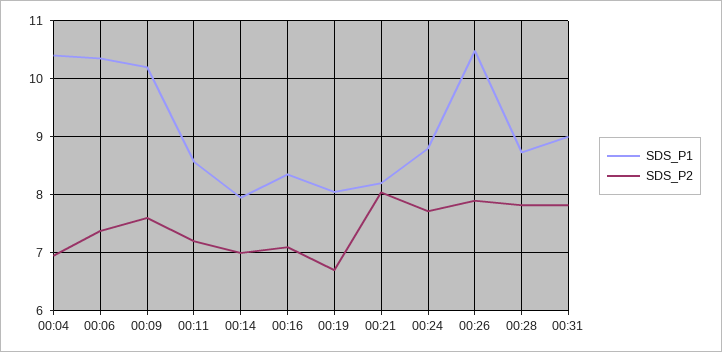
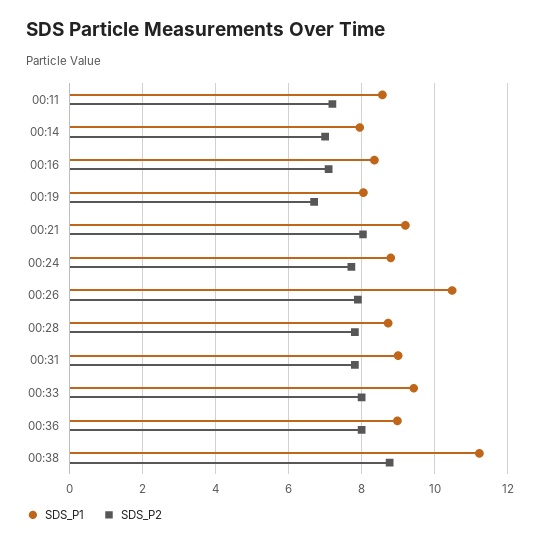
SDS_P1, 00:04: 10.4 -> none
SDS_P2, 00:04: 7 -> none
SDS_P1, 00:06: 10.4 -> none
SDS_P2, 00:06: 7.4 -> none
SDS_P1, 00:09: 10.2 -> none
SDS_P2, 00:09: 7.6 -> none
SDS_P1, 00:21: 8.2 -> 9.2
SDS_P1, 00:33: none -> 9.4
SDS_P2, 00:33: none -> 8
SDS_P1, 00:36: none -> 9
SDS_P2, 00:36: none -> 8
SDS_P1, 00:38: none -> 11.2
SDS_P2, 00:38: none -> 8.8

